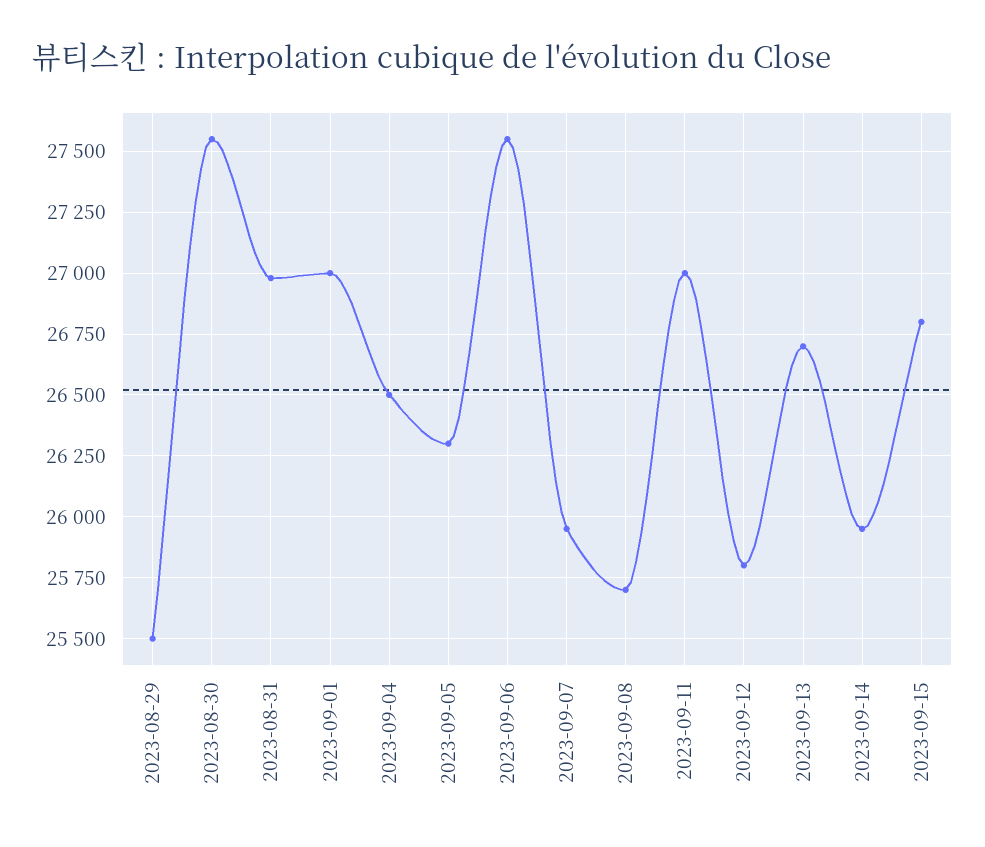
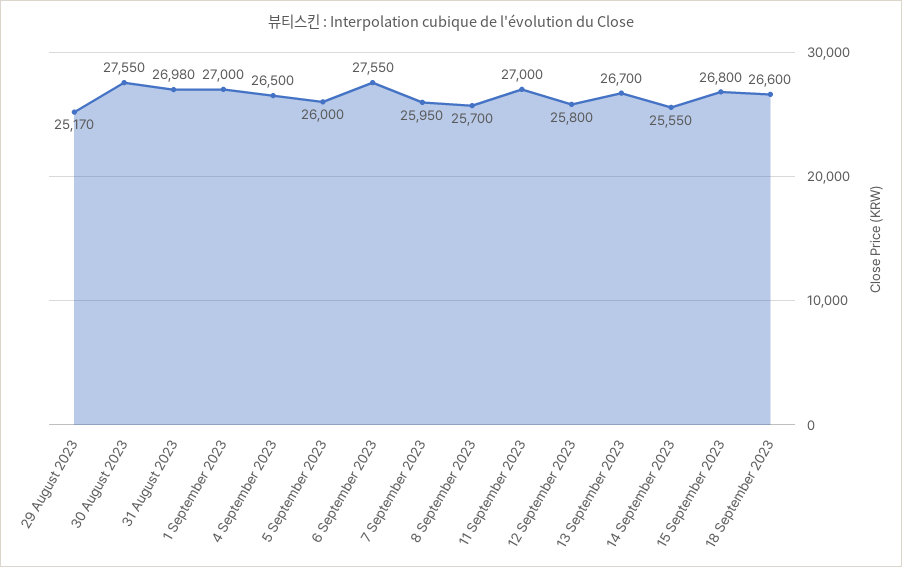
2023-08-29: 25500 -> 25170
2023-09-05: 26300 -> 26000
2023-09-14: 25950 -> 25550
18 September 2023: none -> 26600

